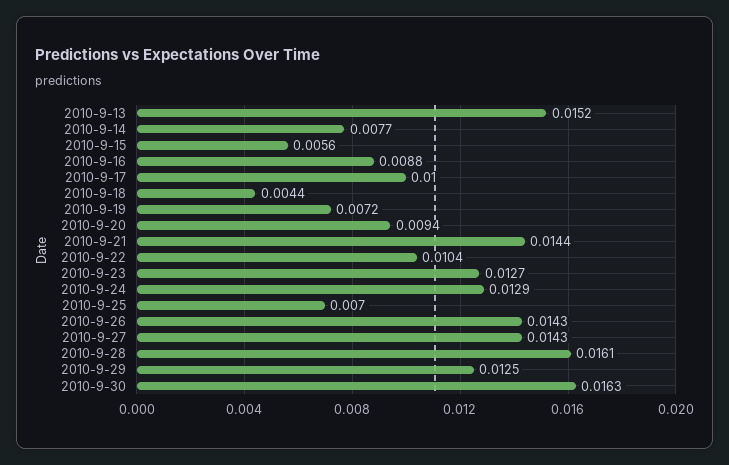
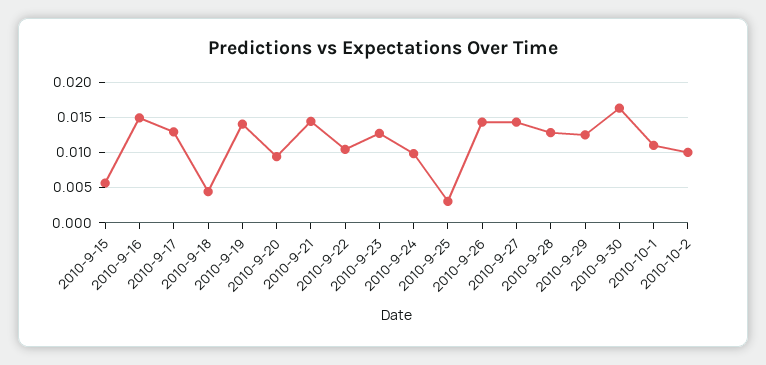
2010-9-13: 0.0152 -> none
2010-9-14: 0.0077 -> none
2010-9-16: 0.0088 -> 0.015
2010-9-17: 0.01 -> 0.013
2010-9-19: 0.0072 -> 0.014
2010-9-24: 0.0129 -> 0.01
2010-9-25: 0.007 -> 0.003
2010-9-28: 0.0161 -> 0.013
2010-10-1: none -> 0.011
2010-10-2: none -> 0.01

